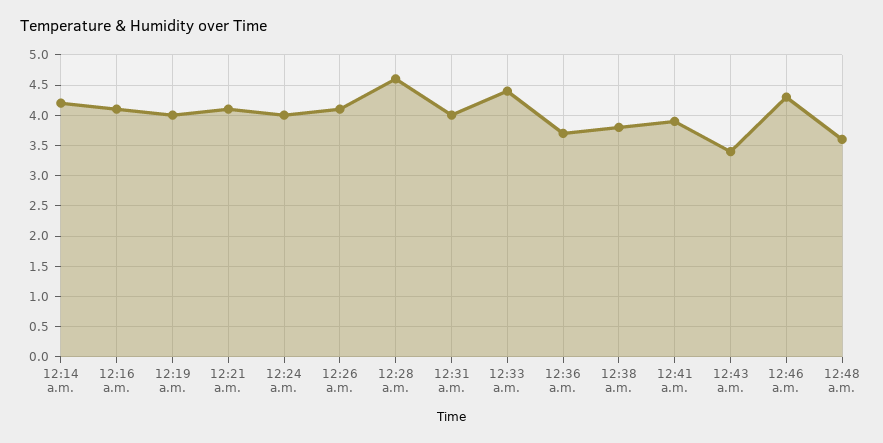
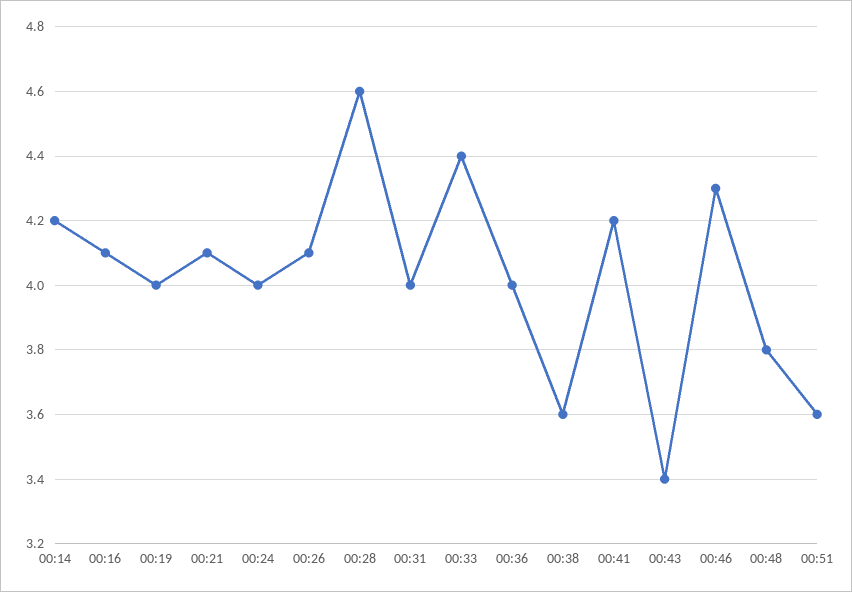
12:36 a.m.: 3.7 -> 4
12:38 a.m.: 3.8 -> 3.6
12:41 a.m.: 3.9 -> 4.2
12:48 a.m.: 3.6 -> 3.8
00:51: none -> 3.6

